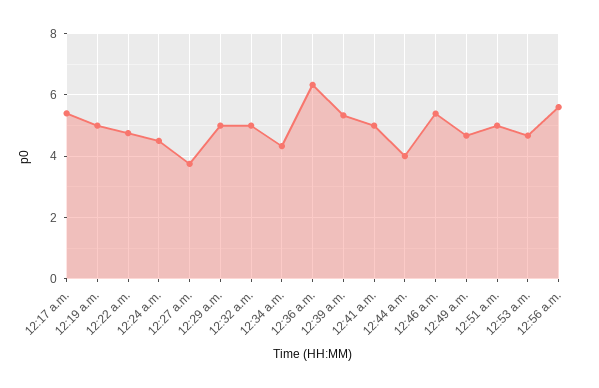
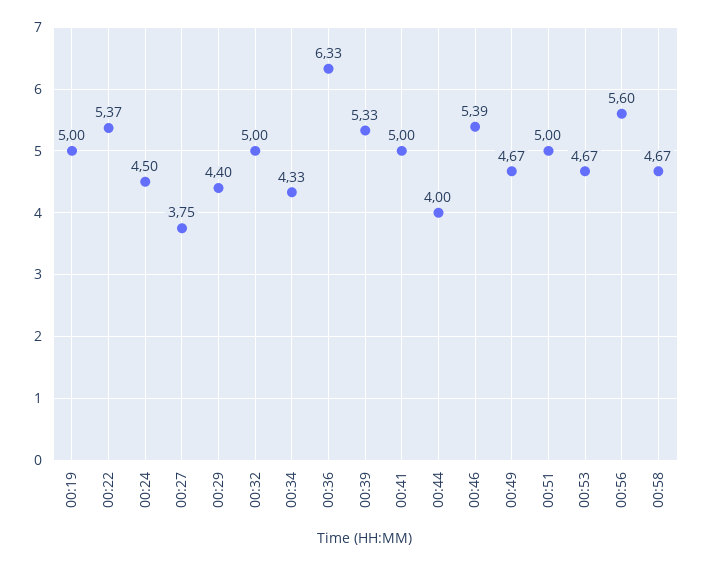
12:17 a.m.: 5.4 -> none
12:22 a.m.: 4.8 -> 5.37
12:29 a.m.: 5 -> 4.4
00:58: none -> 4.67

